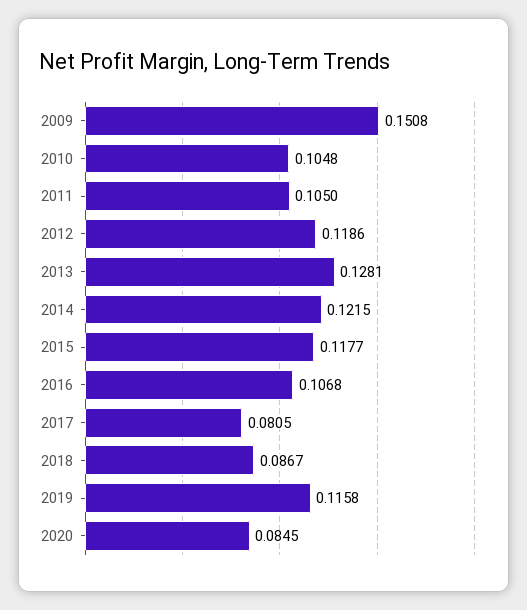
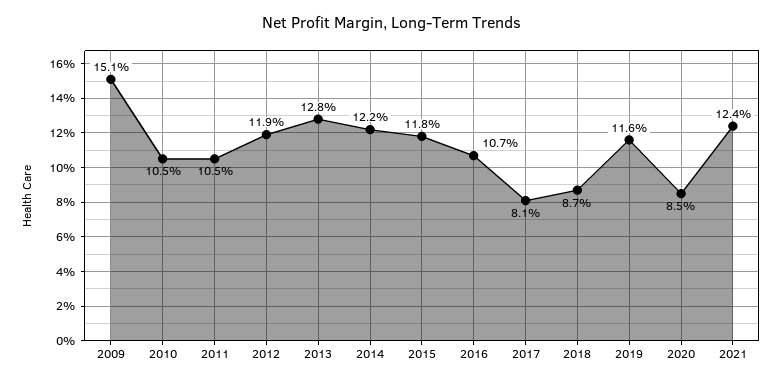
2021: none -> 0.124

